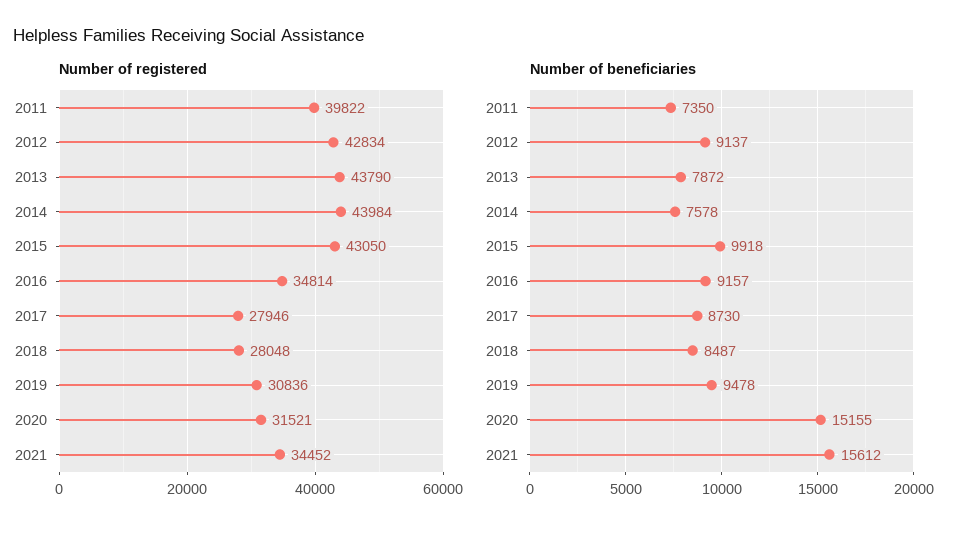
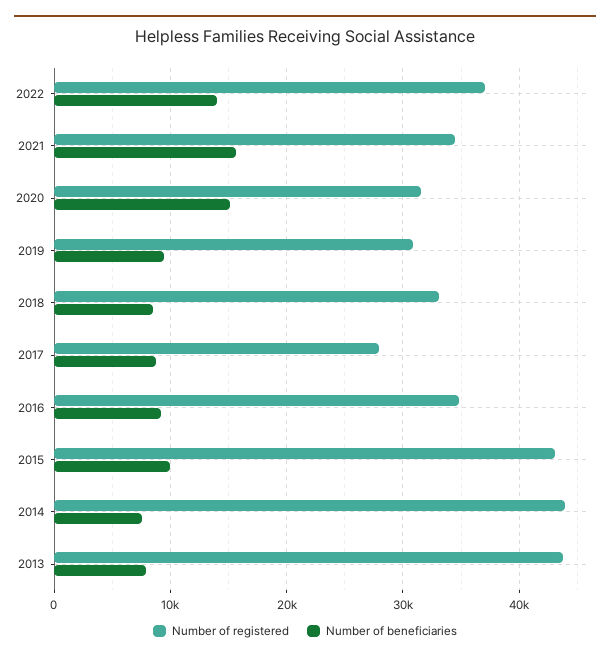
Number of registered, 2011: 39822 -> none
Number of registered, 2012: 42834 -> none
Number of registered, 2018: 28048 -> 33000
Number of beneficiaries, 2011: 7350 -> none
Number of beneficiaries, 2012: 9137 -> none
Number of registered, 2022: none -> 37000
Number of beneficiaries, 2022: none -> 14000

